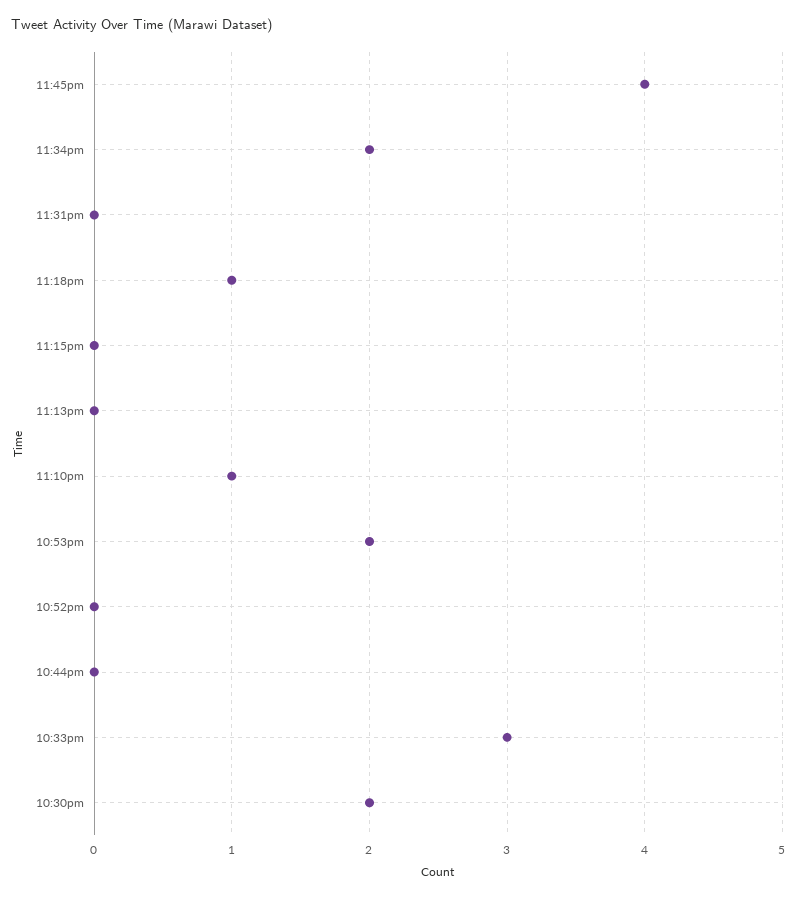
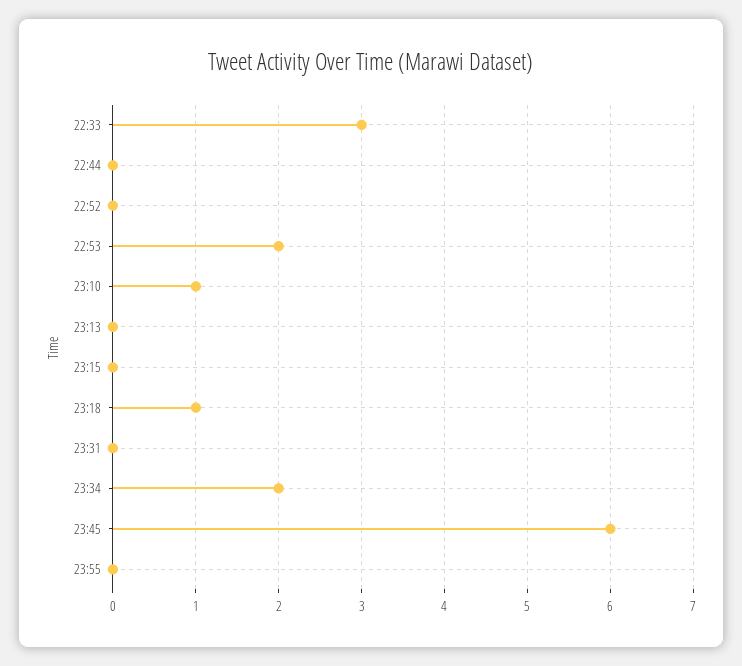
11:45pm: 4 -> 6
10:30pm: 2 -> none
23:55: none -> 0

